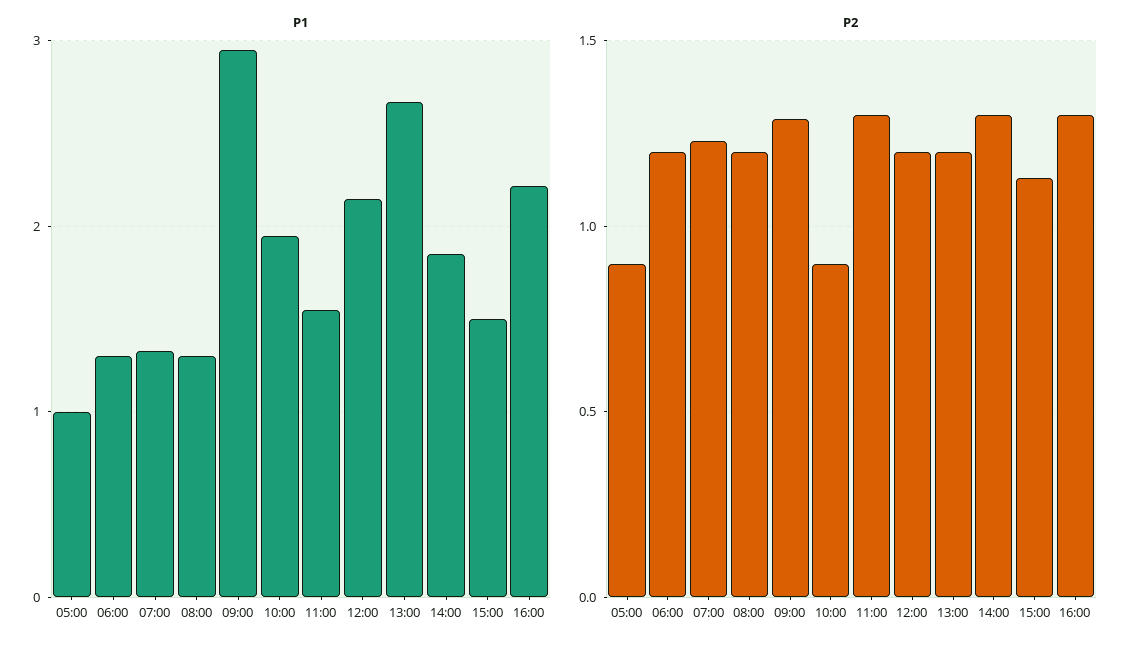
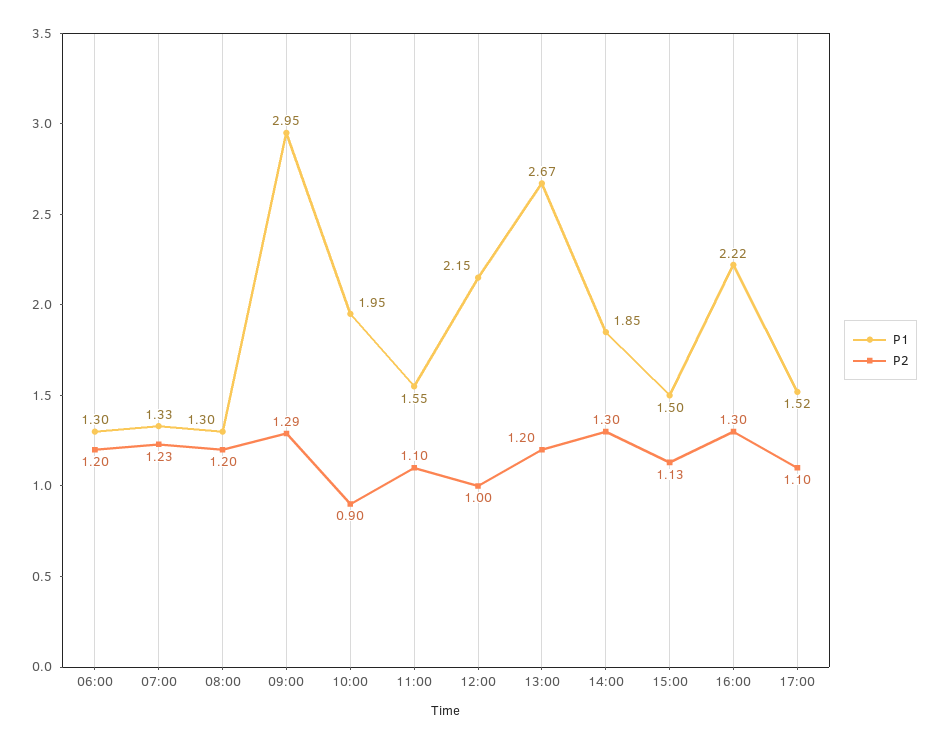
P1, 05:00: 1 -> none
P2, 05:00: 0.9 -> none
P2, 11:00: 1.3 -> 1.1
P2, 12:00: 1.2 -> 1
P1, 17:00: none -> 1.52
P2, 17:00: none -> 1.1

